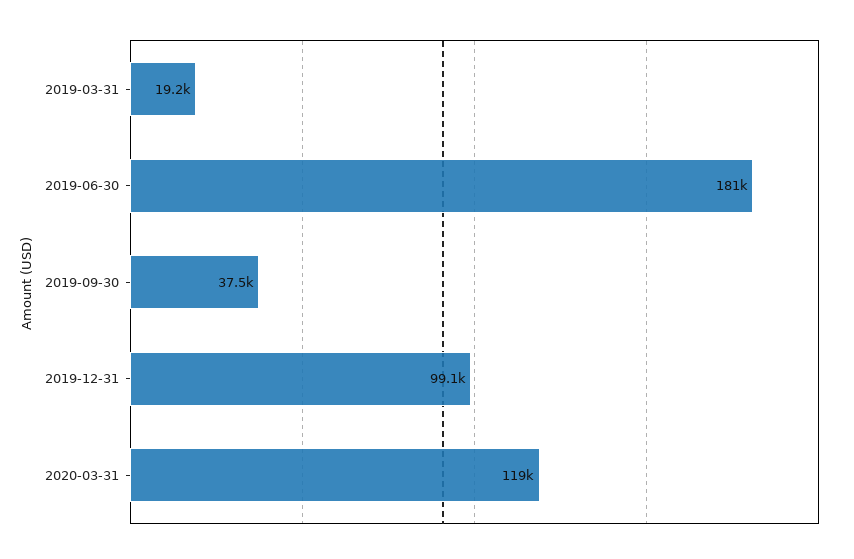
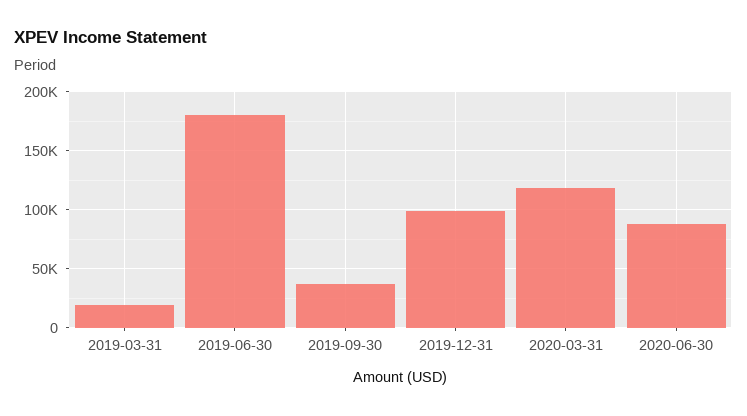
2020-06-30: none -> 90000

